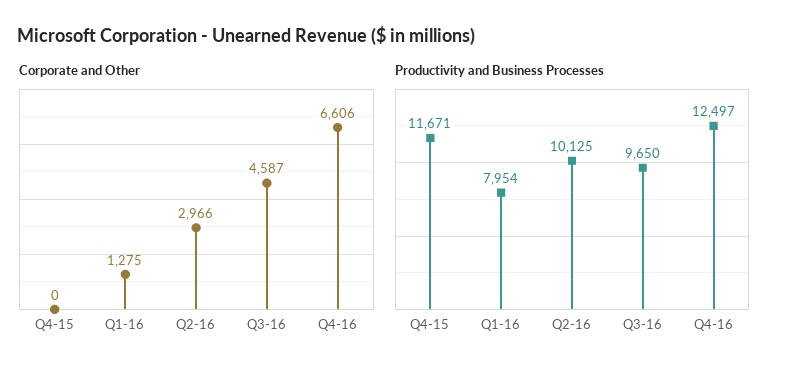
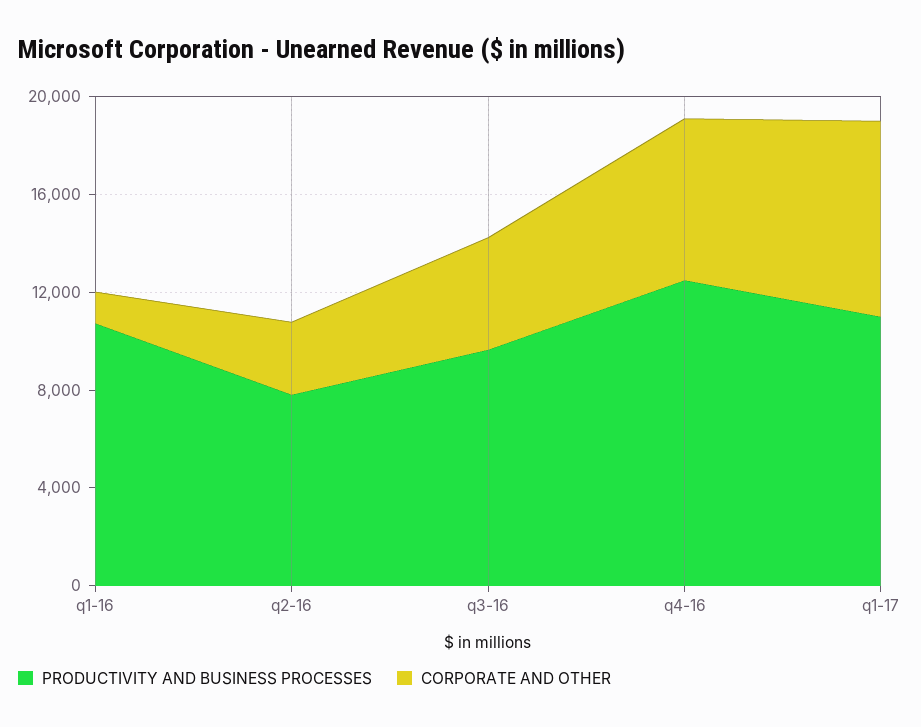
Corporate and Other, Q4-15: 0 -> none
Productivity and Business Processes, Q4-15: 11671 -> none
Productivity and Business Processes, Q1-16: 7954 -> 11000
Productivity and Business Processes, Q2-16: 10125 -> 8000
Productivity and Business Processes, q1-17: none -> 11000
Corporate and Other, q1-17: none -> 8000

